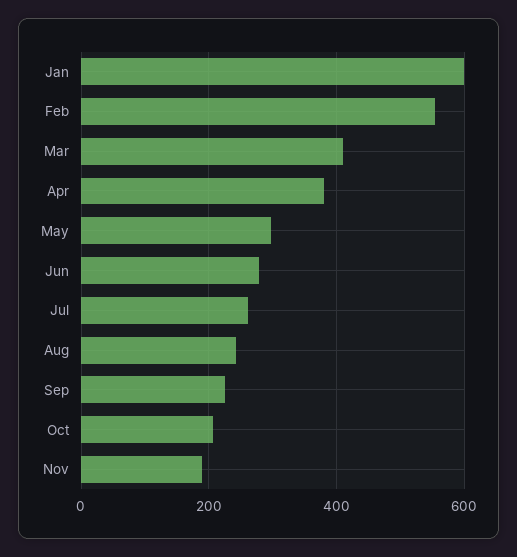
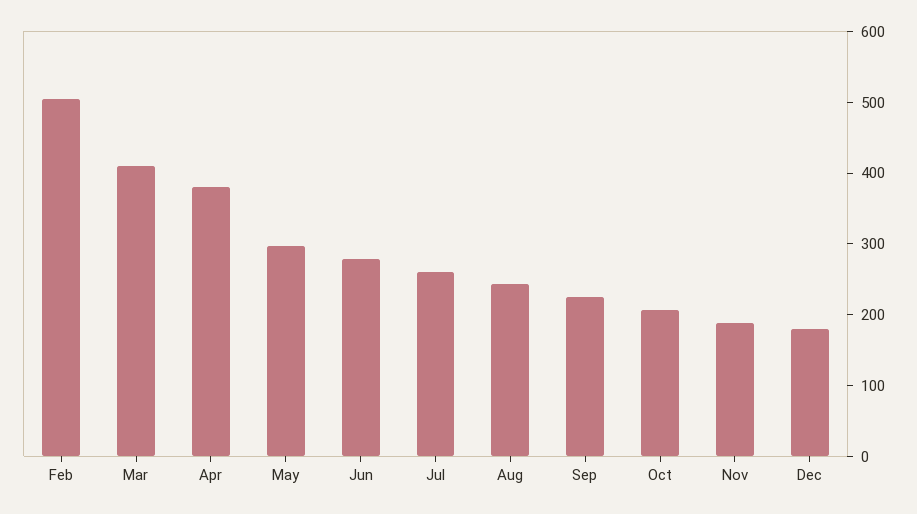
Jan: 600 -> none
Feb: 560 -> 500
Dec: none -> 180

